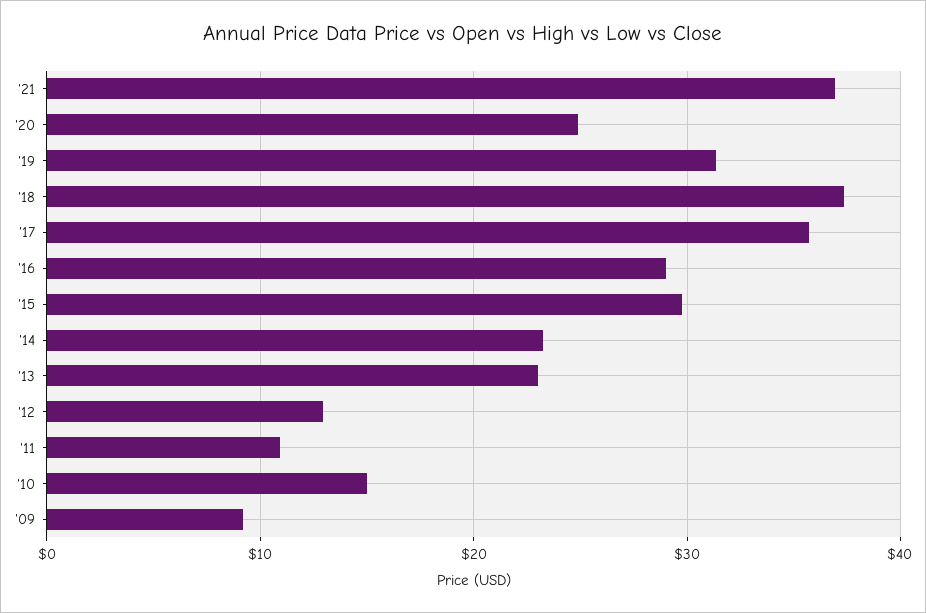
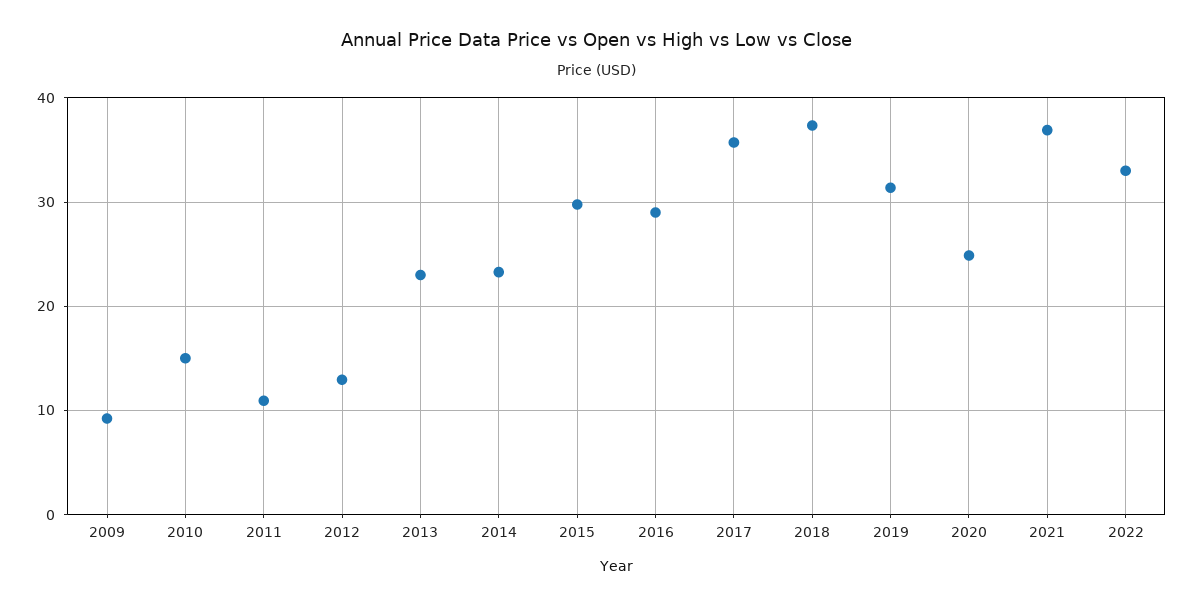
2022: none -> 33

